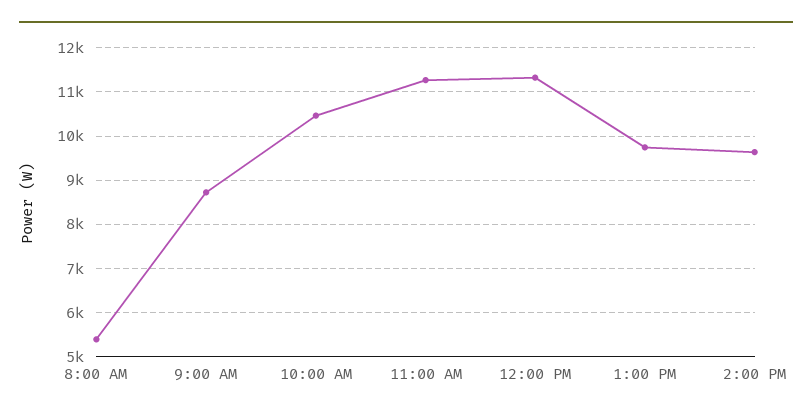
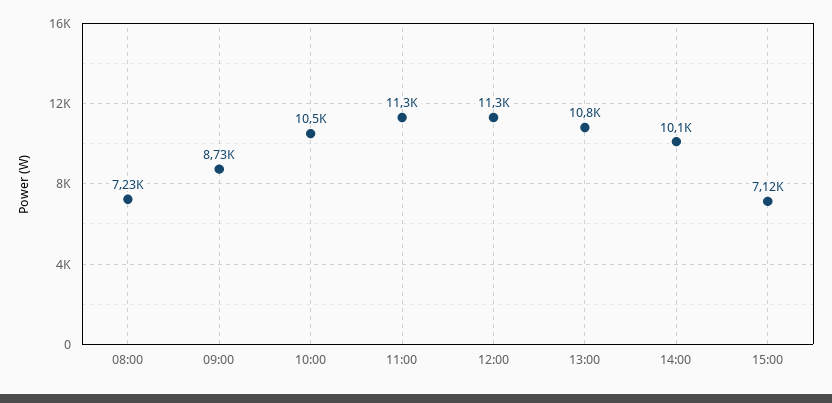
8:00 AM: 5400 -> 7230
1:00 PM: 9800 -> 10800
2:00 PM: 9600 -> 10100
15:00: none -> 7120

